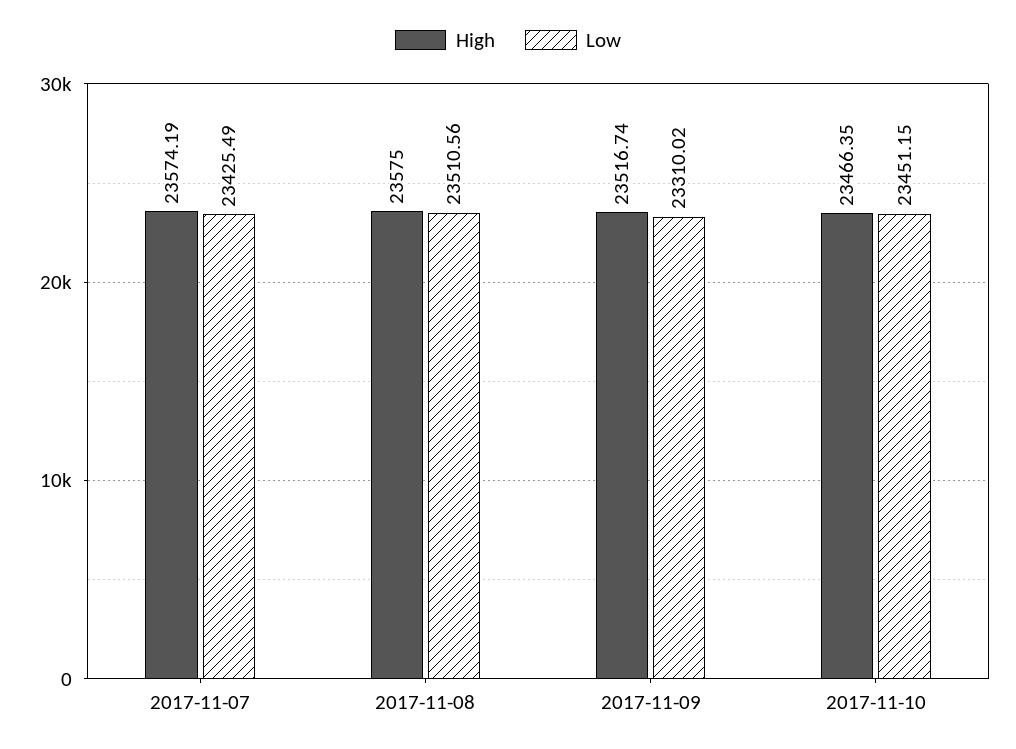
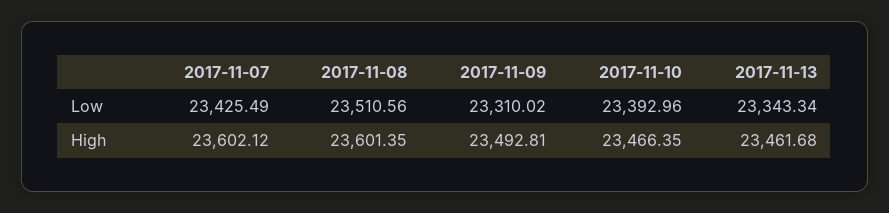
High, 2017-11-07: 23574.19 -> 23602.12
High, 2017-11-08: 23575 -> 23601.35
High, 2017-11-09: 23516.74 -> 23492.81
Low, 2017-11-10: 23451.15 -> 23392.96
Low, 2017-11-13: none -> 23343.34
High, 2017-11-13: none -> 23461.68

